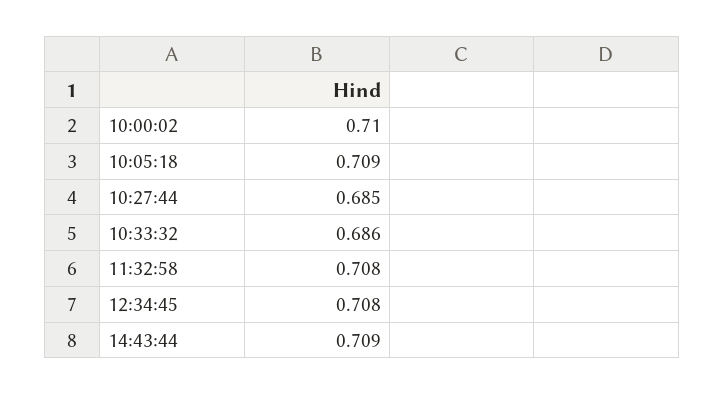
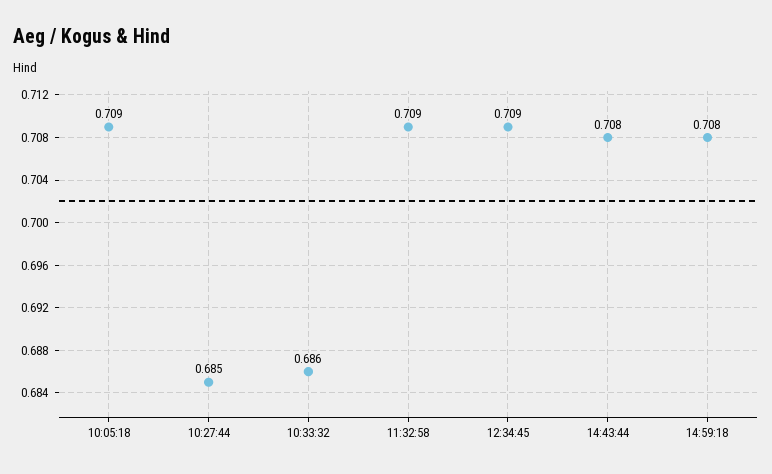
10:00:02: 0.71 -> none
11:32:58: 0.708 -> 0.709
12:34:45: 0.708 -> 0.709
14:43:44: 0.709 -> 0.708
14:59:18: none -> 0.708

